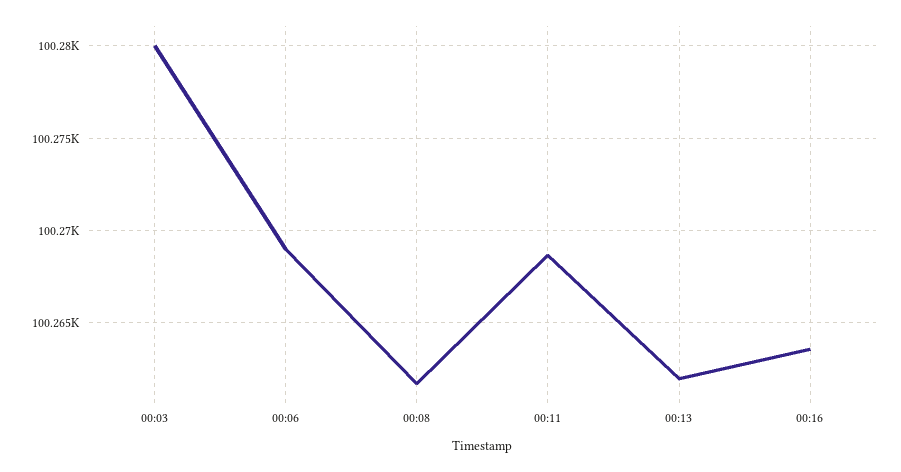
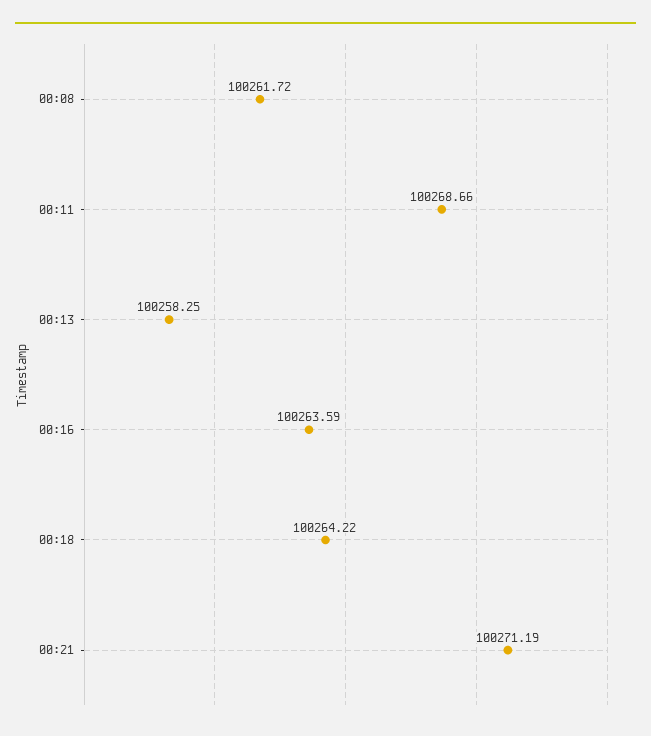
00:03: 100280 -> none
00:06: 100269 -> none
00:13: 100262 -> 100258.25
00:18: none -> 100264.22
00:21: none -> 100271.19

